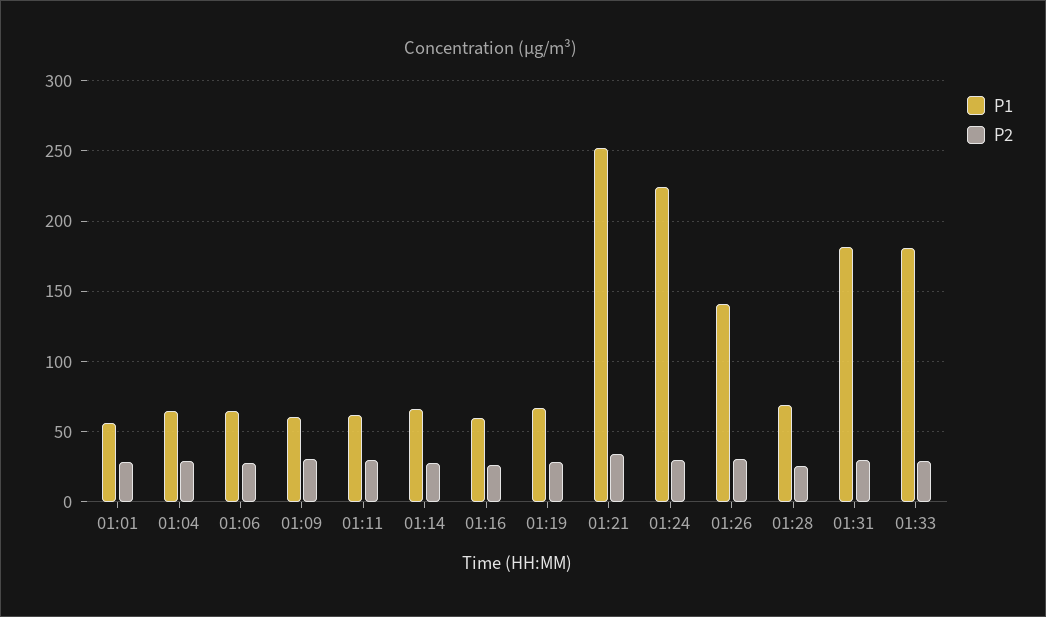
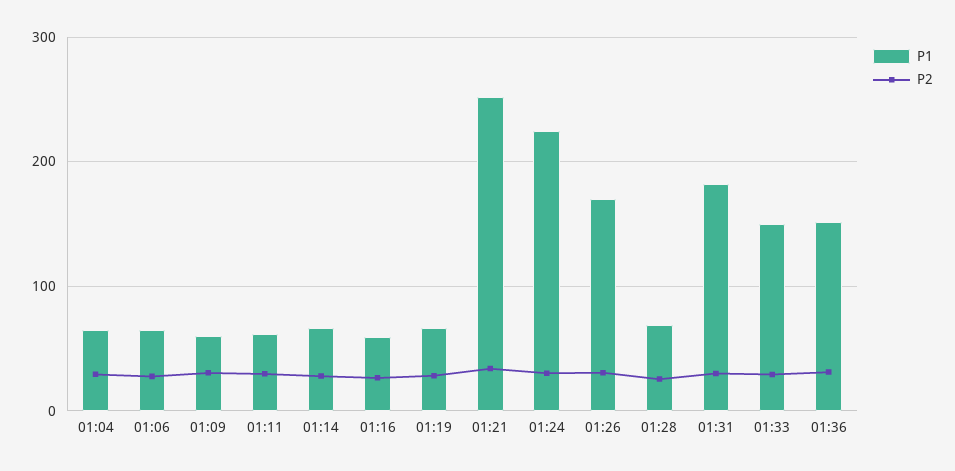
P1, 01:01: 55 -> none
P2, 01:01: 30 -> none
P1, 01:26: 140 -> 170
P1, 01:33: 180 -> 150
P1, 01:36: none -> 150
P2, 01:36: none -> 30

